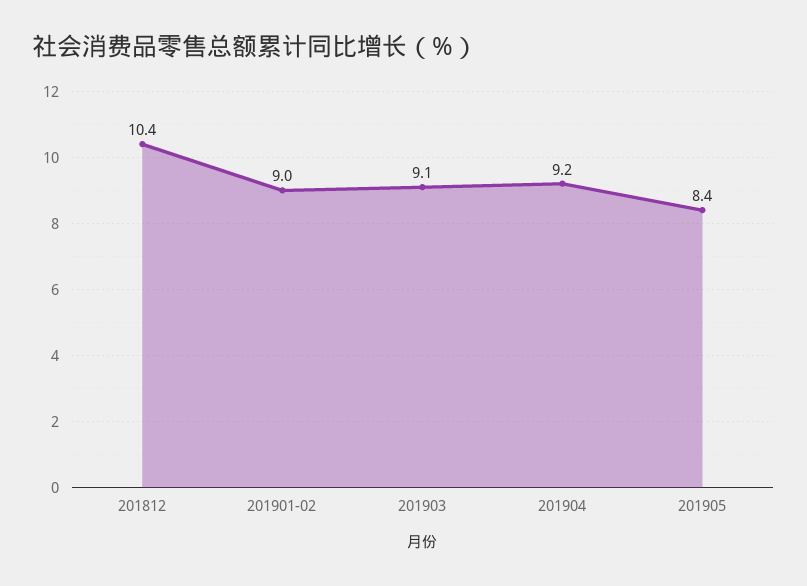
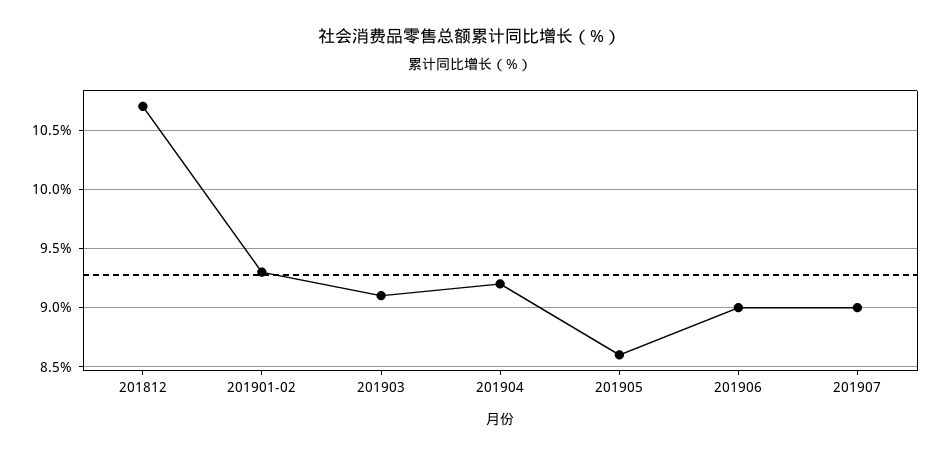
201812: 10.4 -> 10.7
201901-02: 9 -> 9.3
201905: 8.4 -> 8.6
201906: none -> 9
201907: none -> 9

